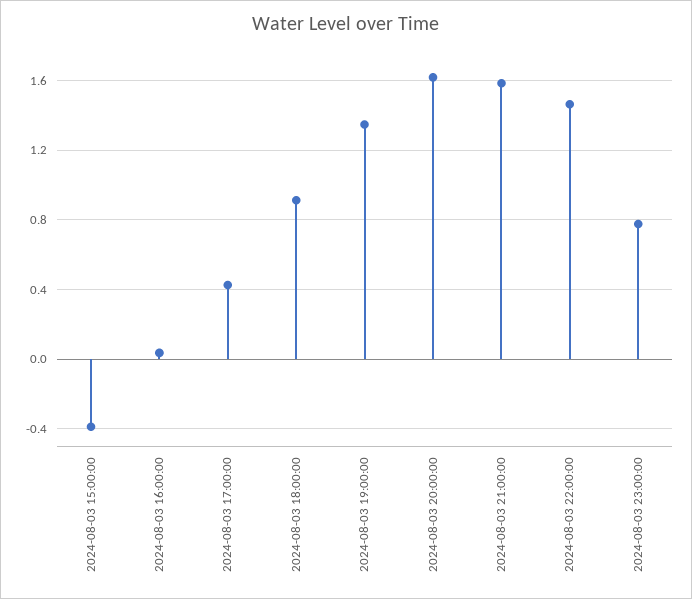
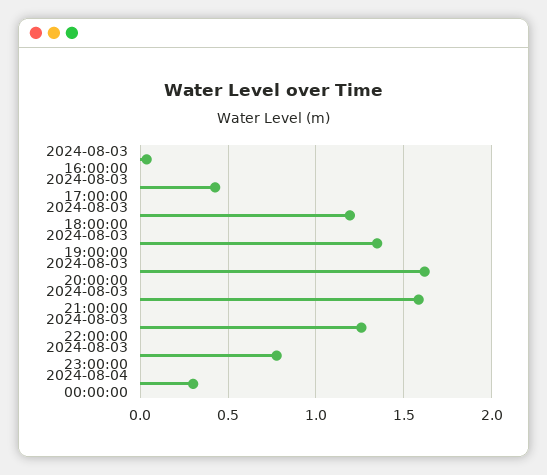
2024-08-03 15:00:00: -0.4 -> none
2024-08-03 18:00:00: 0.9 -> 1.2
2024-08-03 22:00:00: 1.45 -> 1.25
2024-08-04 00:00:00: none -> 0.3

